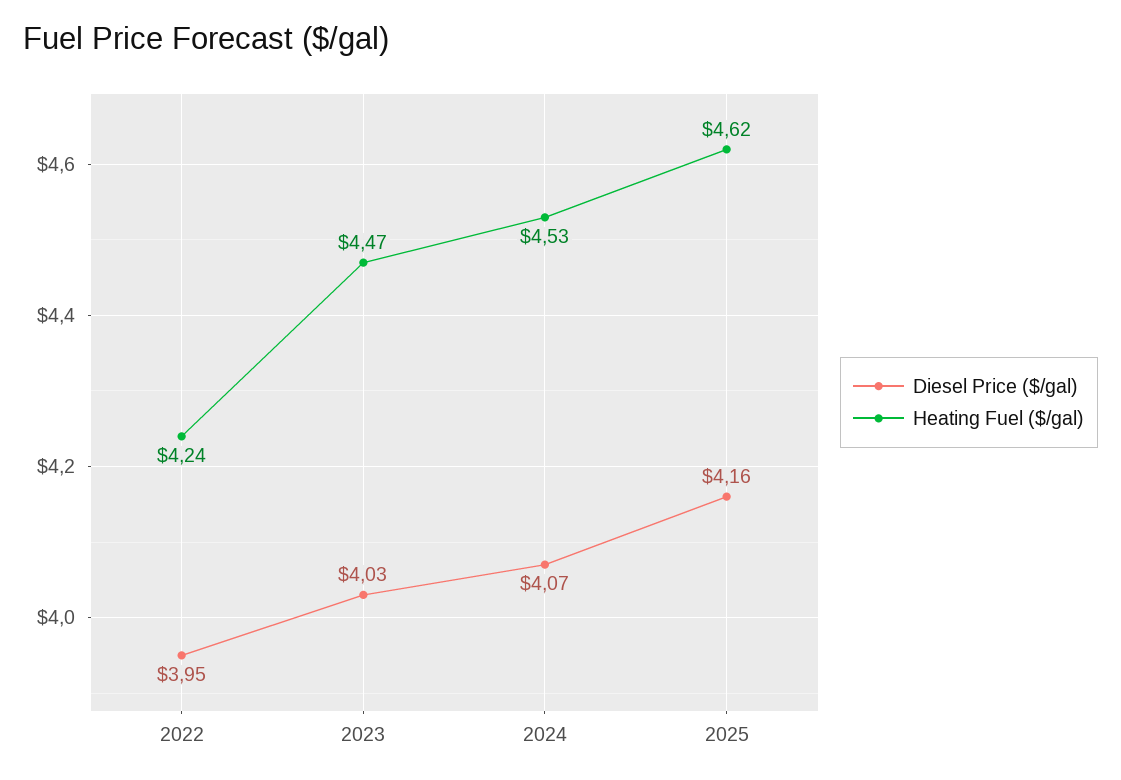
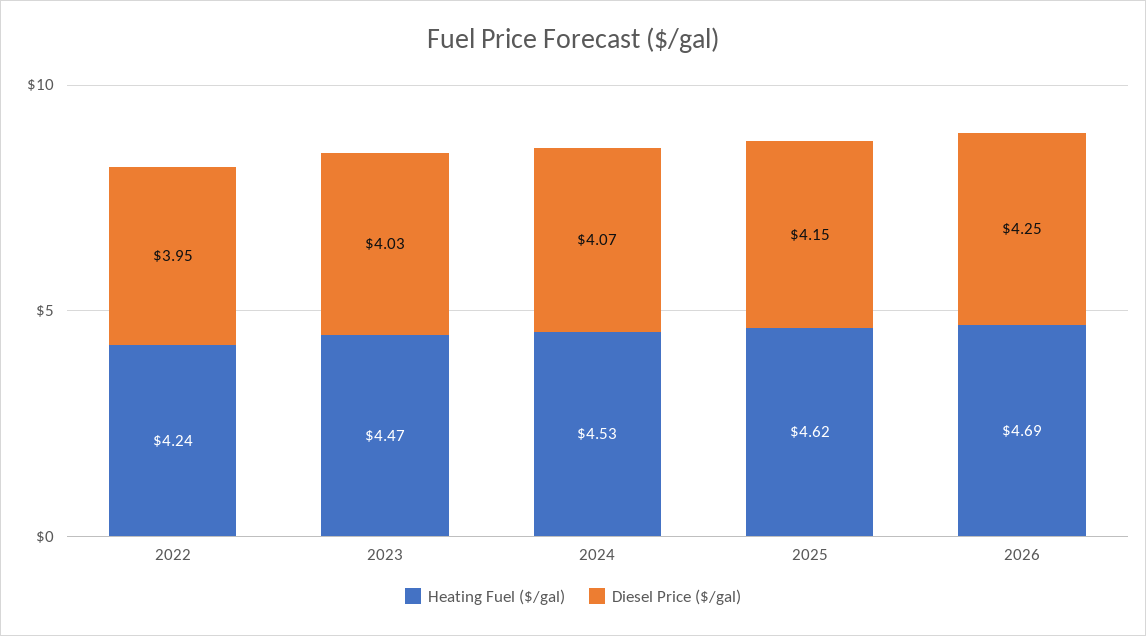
Diesel Price ($/gal), 2025: 4.16 -> 4.15
Heating Fuel ($/gal), 2026: none -> 4.69
Diesel Price ($/gal), 2026: none -> 4.25

